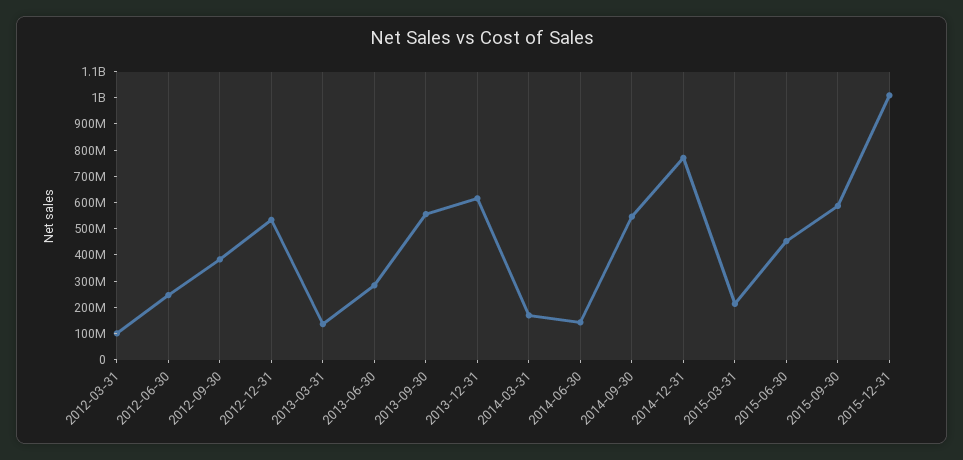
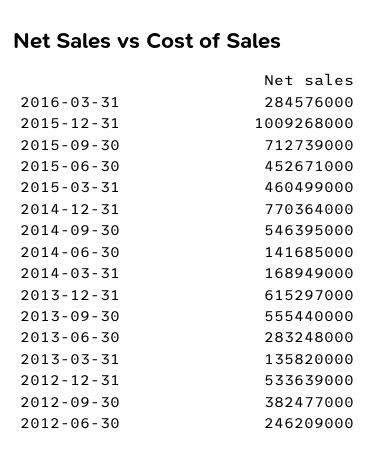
2012-03-31: 100000000 -> none
2015-03-31: 200000000 -> 460499000
2015-09-30: 600000000 -> 712739000
2016-03-31: none -> 284576000

